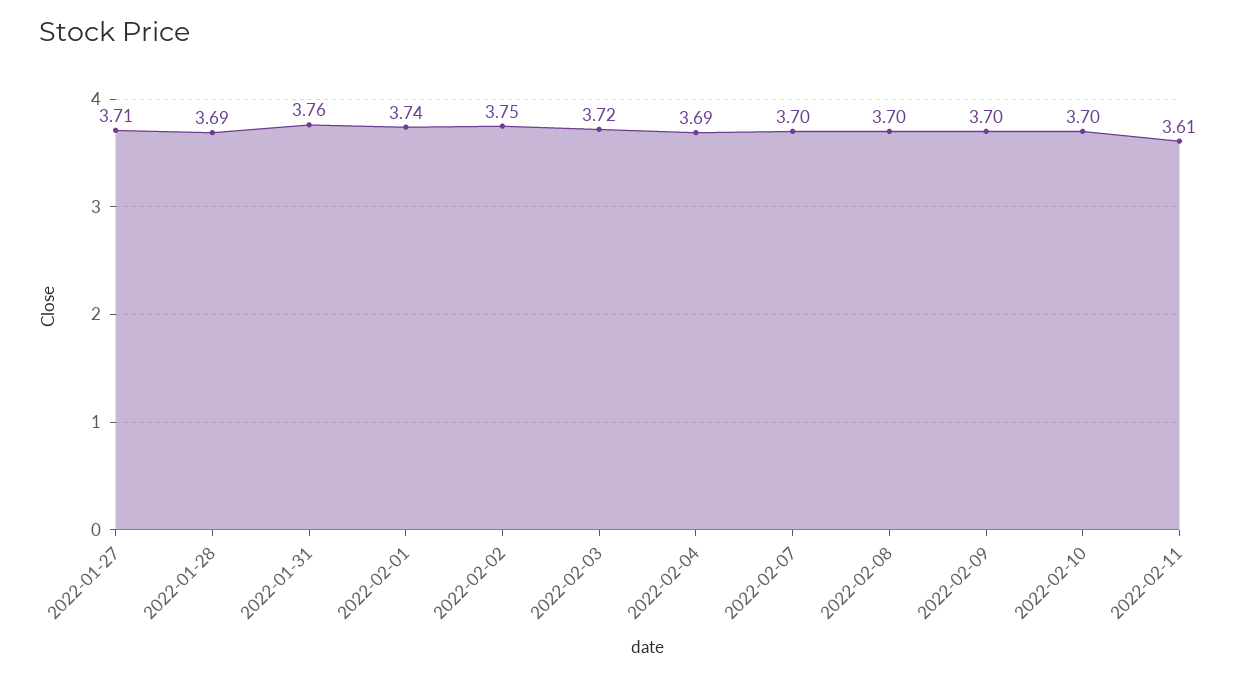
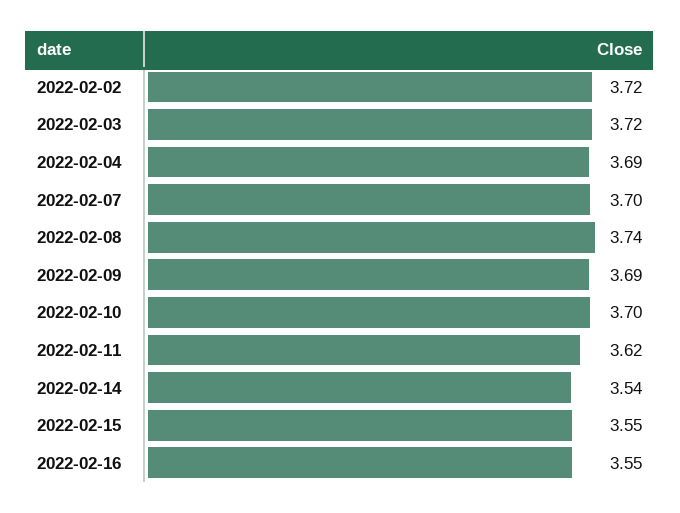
2022-01-27: 3.71 -> none
2022-01-28: 3.69 -> none
2022-01-31: 3.76 -> none
2022-02-01: 3.74 -> none
2022-02-02: 3.75 -> 3.72
2022-02-08: 3.7 -> 3.74
2022-02-09: 3.7 -> 3.69
2022-02-11: 3.61 -> 3.62
2022-02-14: none -> 3.54
2022-02-15: none -> 3.55
2022-02-16: none -> 3.55

